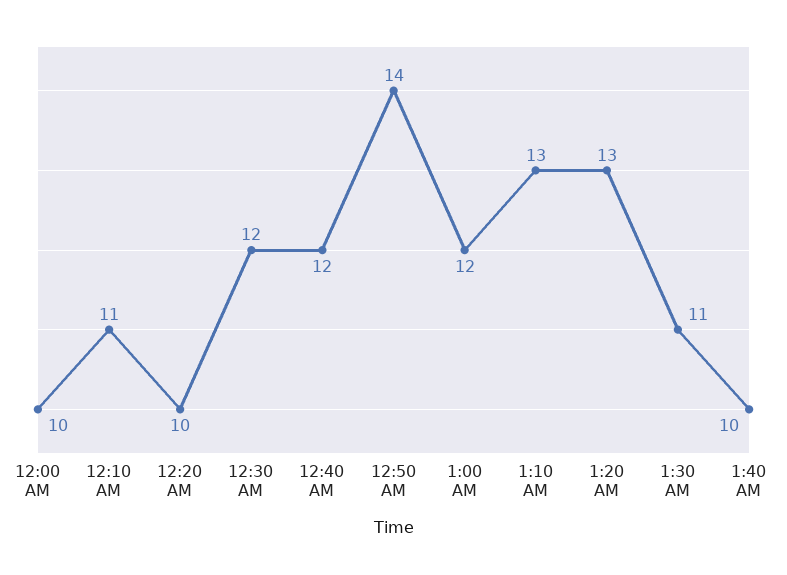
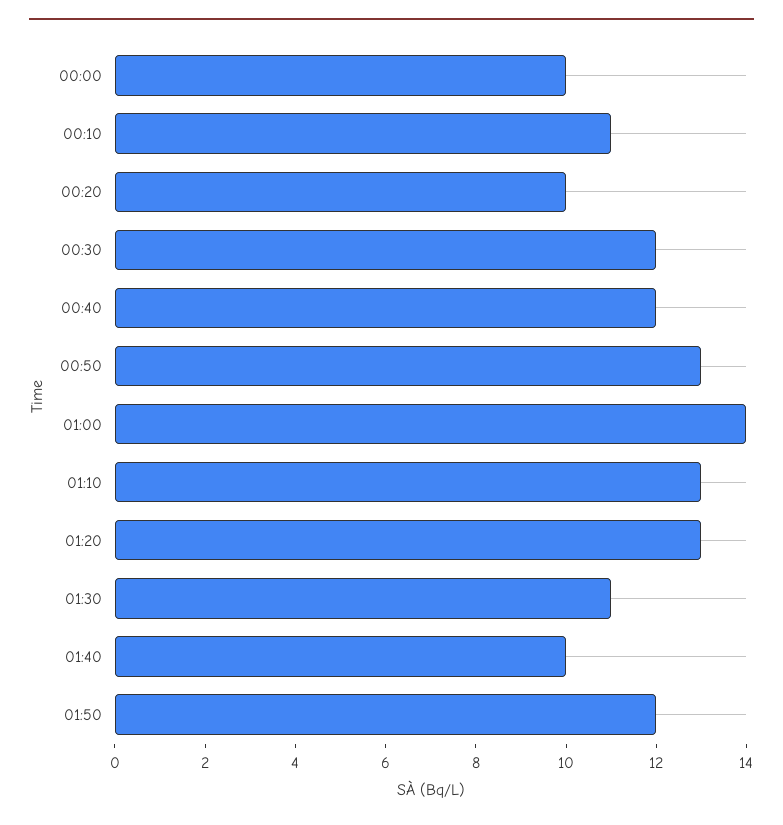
12:50 AM: 14 -> 13
1:00 AM: 12 -> 14
01:50: none -> 12

